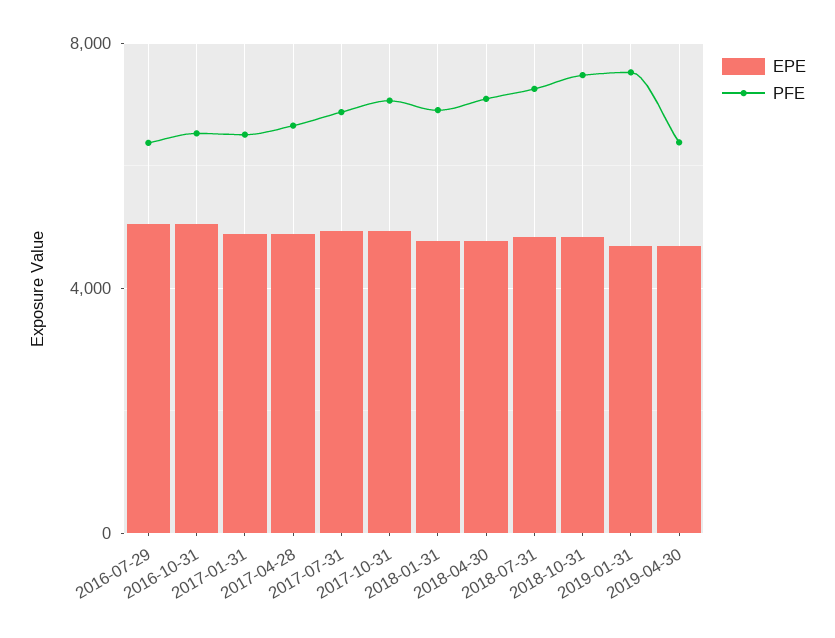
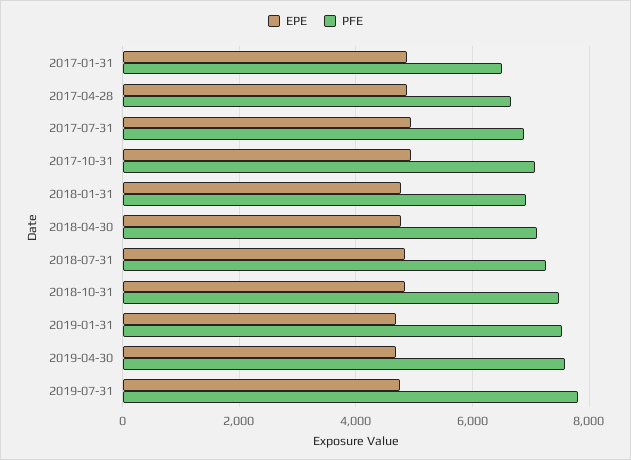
EPE, 2016-07-29: 5000 -> none
PFE, 2016-07-29: 6500 -> none
EPE, 2016-10-31: 5000 -> none
PFE, 2016-10-31: 6500 -> none
PFE, 2019-04-30: 6500 -> 7600
EPE, 2019-07-31: none -> 4800
PFE, 2019-07-31: none -> 7800

